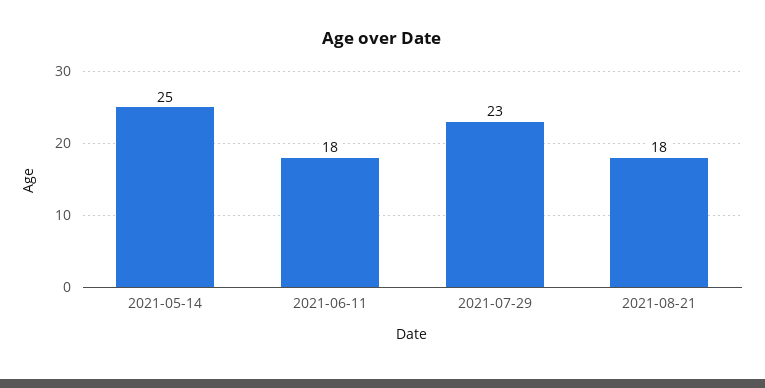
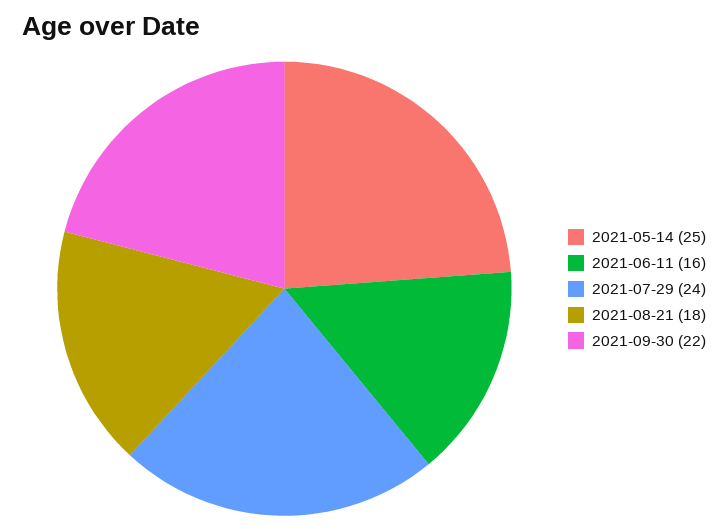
2021-06-11: 18 -> 16
2021-07-29: 23 -> 24
2021-09-30: none -> 22

